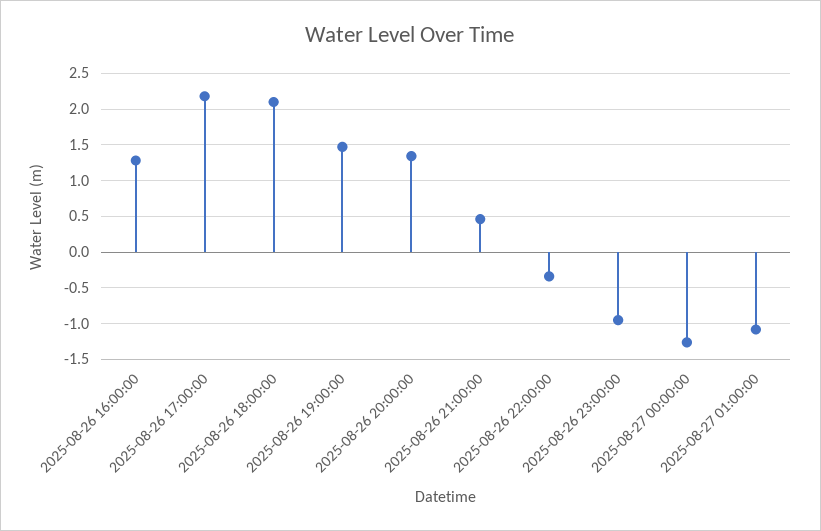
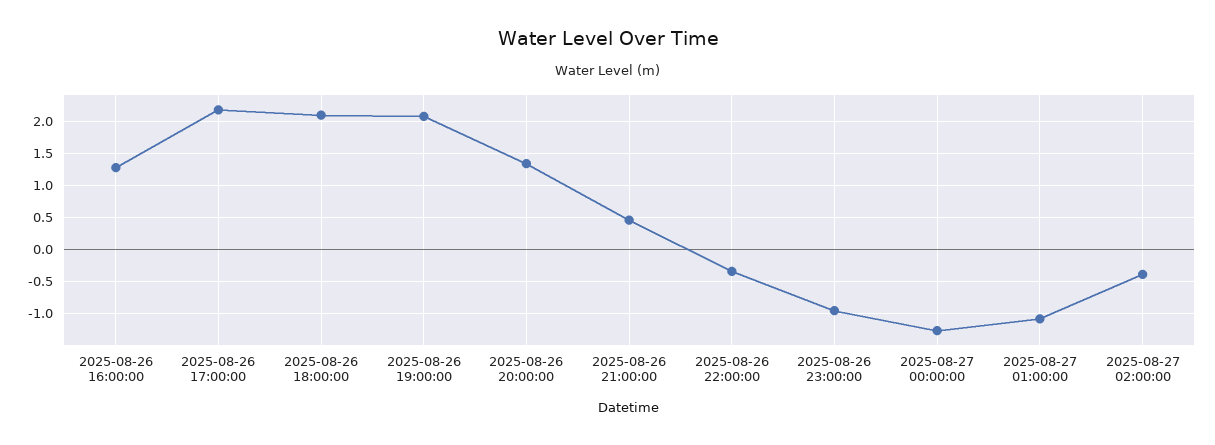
2025-08-26 19:00:00: 1.5 -> 2.1
2025-08-27 02:00:00: none -> -0.4

